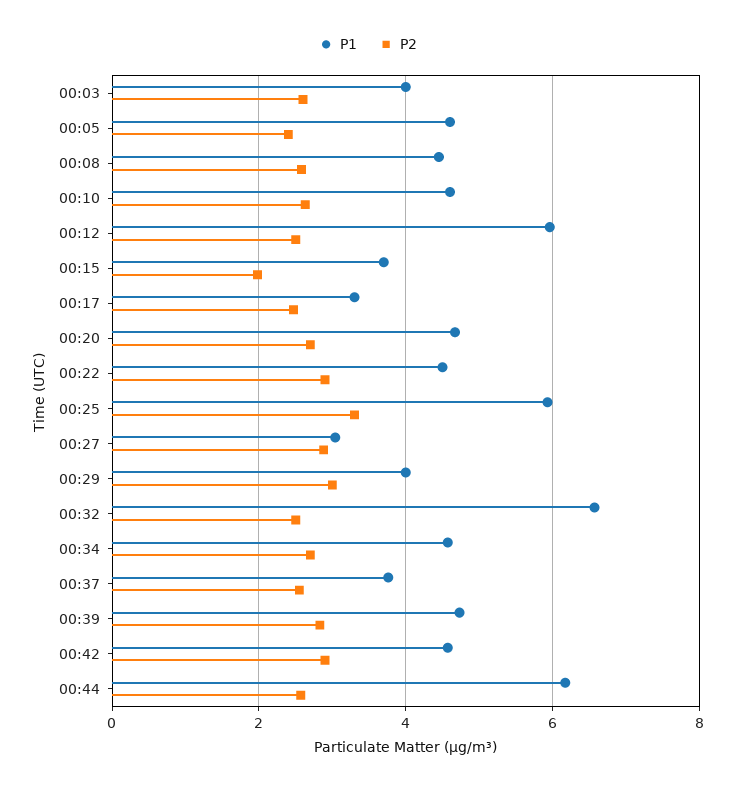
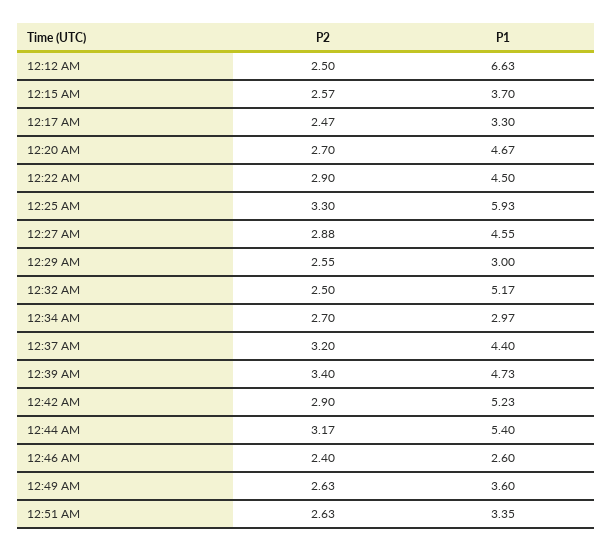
P1, 00:03: 4 -> none
P2, 00:03: 2.6 -> none
P1, 00:05: 4.6 -> none
P2, 00:05: 2.4 -> none
P1, 00:08: 4.4 -> none
P2, 00:08: 2.6 -> none
P1, 00:10: 4.6 -> none
P2, 00:10: 2.6 -> none
P1, 00:12: 6 -> 6.63
P2, 00:15: 2 -> 2.57
P1, 00:27: 3 -> 4.55
P1, 00:29: 4 -> 3
P2, 00:29: 3 -> 2.55
P1, 00:32: 6.6 -> 5.17
P1, 00:34: 4.6 -> 2.97
P1, 00:37: 3.8 -> 4.4
P2, 00:37: 2.6 -> 3.2
P2, 00:39: 2.8 -> 3.4
P1, 00:42: 4.6 -> 5.23
P1, 00:44: 6.2 -> 5.4
P2, 00:44: 2.6 -> 3.17
P2, 12:46 AM: none -> 2.4
P1, 12:46 AM: none -> 2.6
P2, 12:49 AM: none -> 2.63
P1, 12:49 AM: none -> 3.6
P2, 12:51 AM: none -> 2.63
P1, 12:51 AM: none -> 3.35

